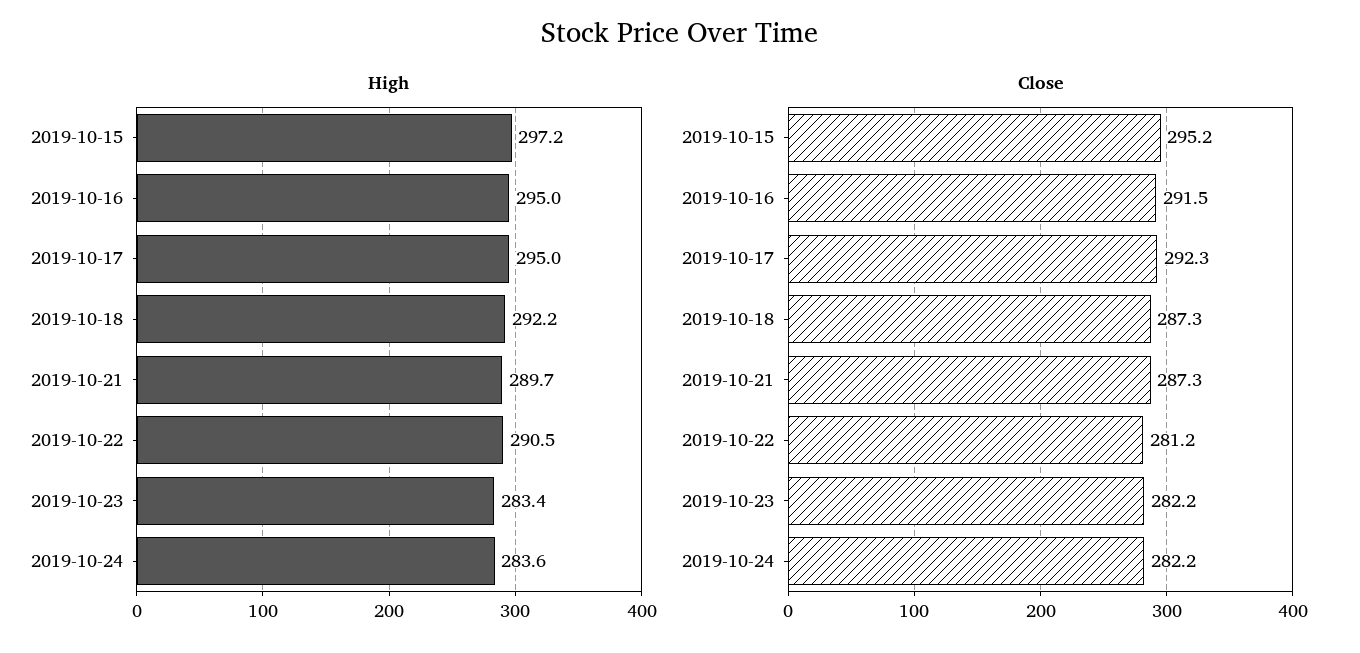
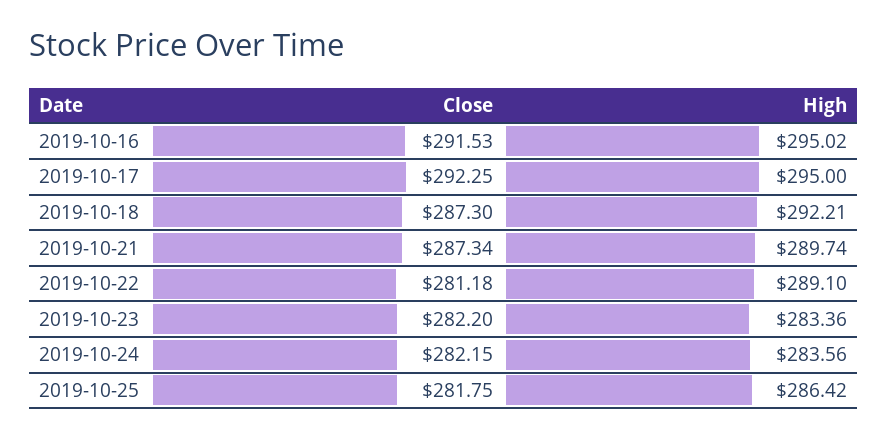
High, 2019-10-15: 297.2 -> none
High, 2019-10-22: 290.5 -> 289.1
Close, 2019-10-15: 295.2 -> none
Close, 2019-10-25: none -> 281.75
High, 2019-10-25: none -> 286.42

